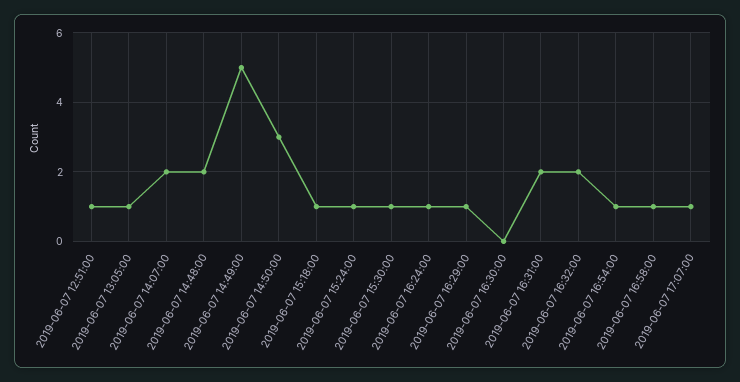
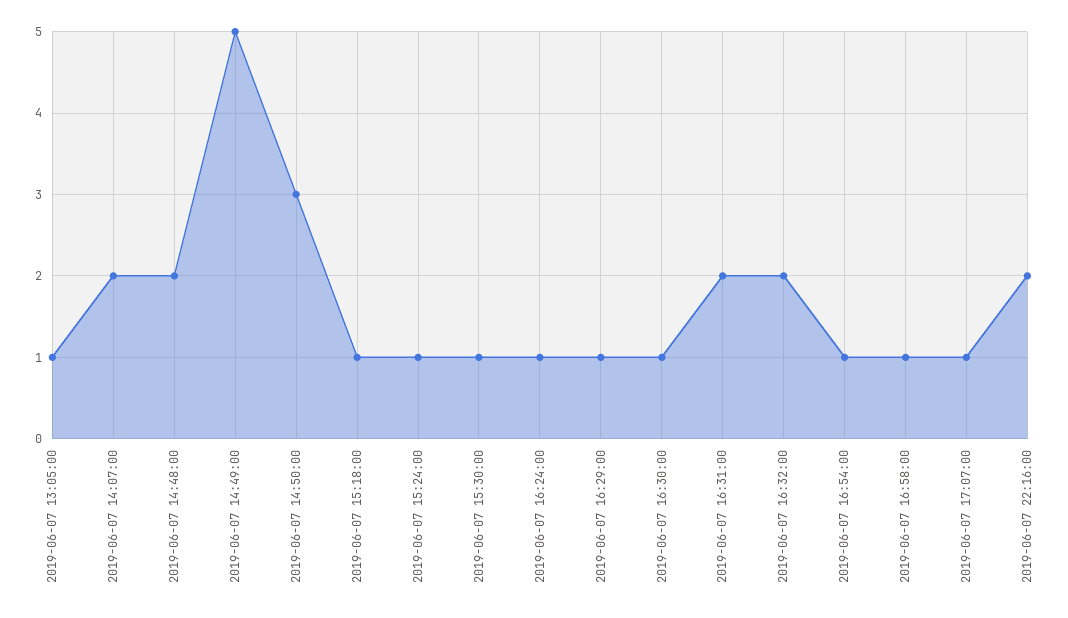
2019-06-07 12:51:00: 1 -> none
2019-06-07 16:30:00: 0 -> 1
2019-06-07 22:16:00: none -> 2

